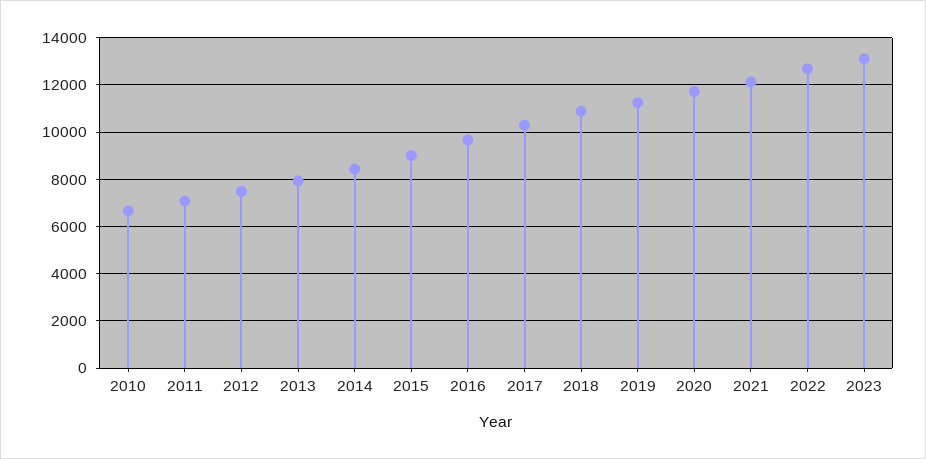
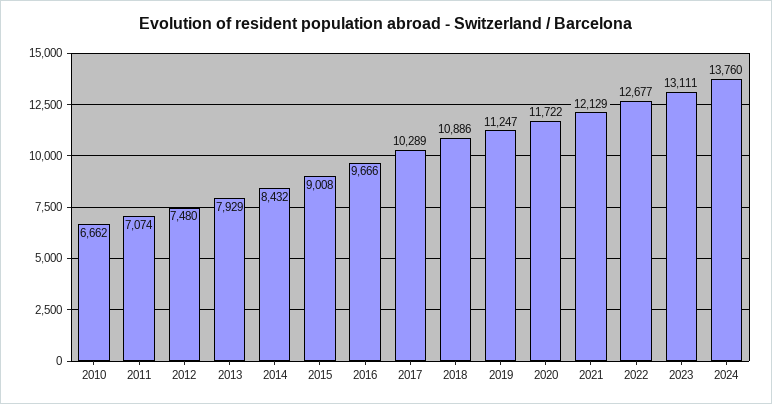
2024: none -> 13760

